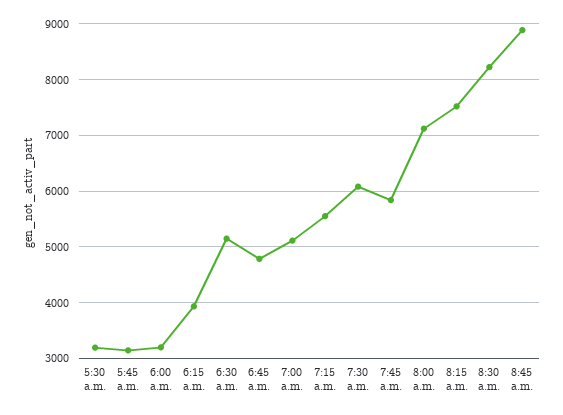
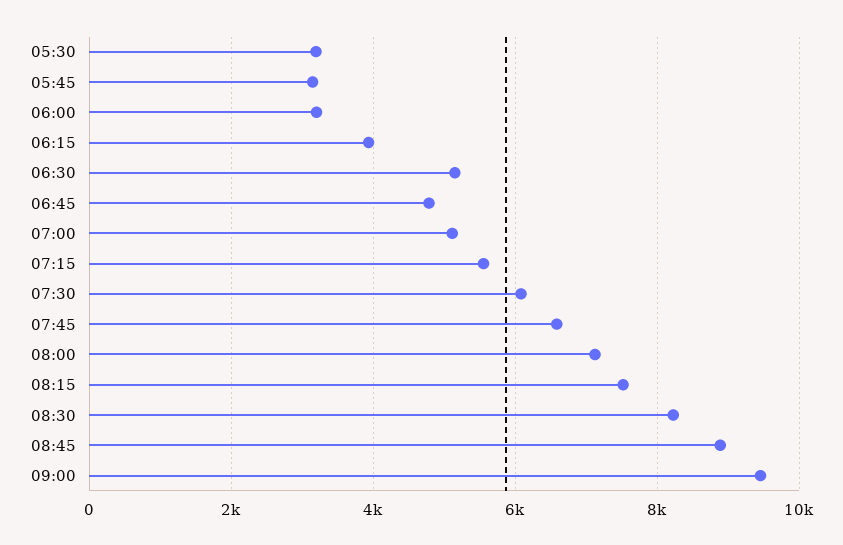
7:45 a.m.: 5800 -> 6600
09:00: none -> 9400

